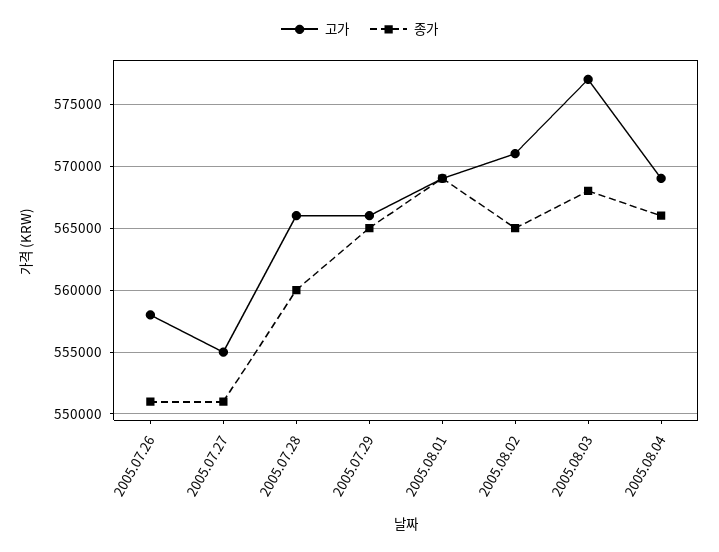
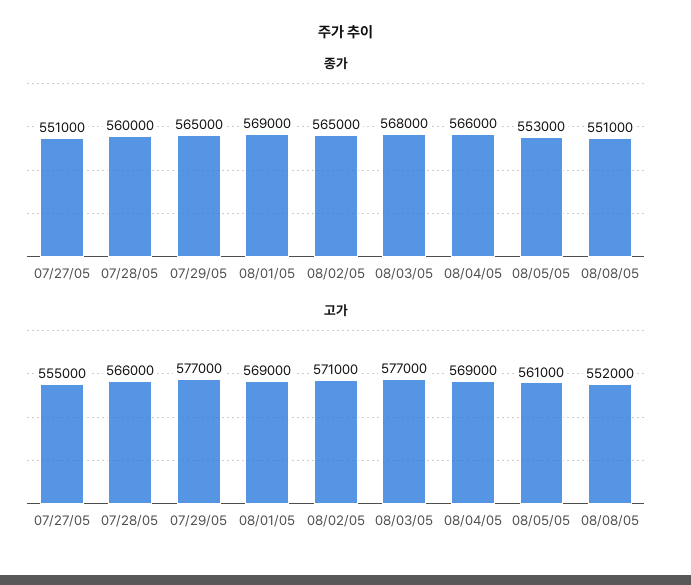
고가, 2005.07.26: 558000 -> none
종가, 2005.07.26: 551000 -> none
고가, 2005.07.29: 566000 -> 577000
종가, 08/05/05: none -> 553000
종가, 08/08/05: none -> 551000
고가, 08/05/05: none -> 561000
고가, 08/08/05: none -> 552000

